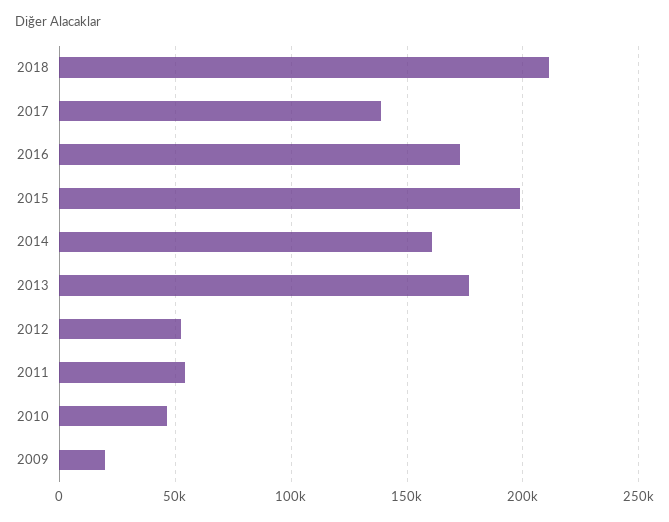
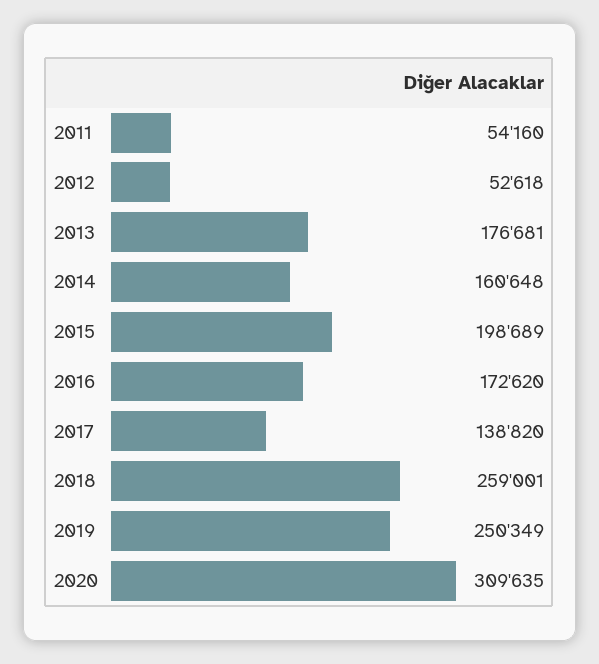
2018: 210000 -> 259001
2010: 45000 -> none
2009: 20000 -> none
2019: none -> 250349
2020: none -> 309635

